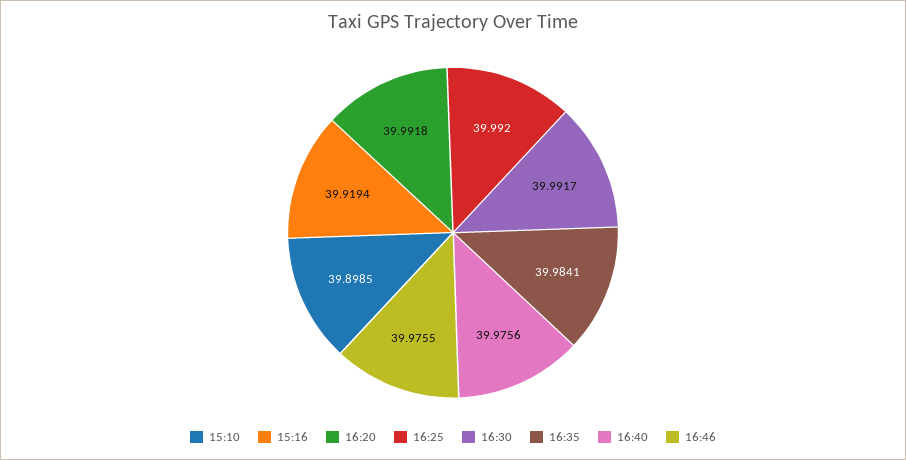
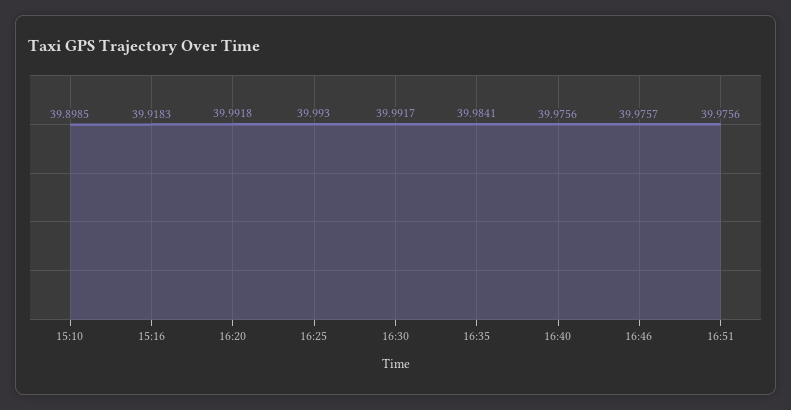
15:16: 39.9194 -> 39.9183
16:25: 39.992 -> 39.993
16:46: 39.9755 -> 39.9757
16:51: none -> 39.9756

